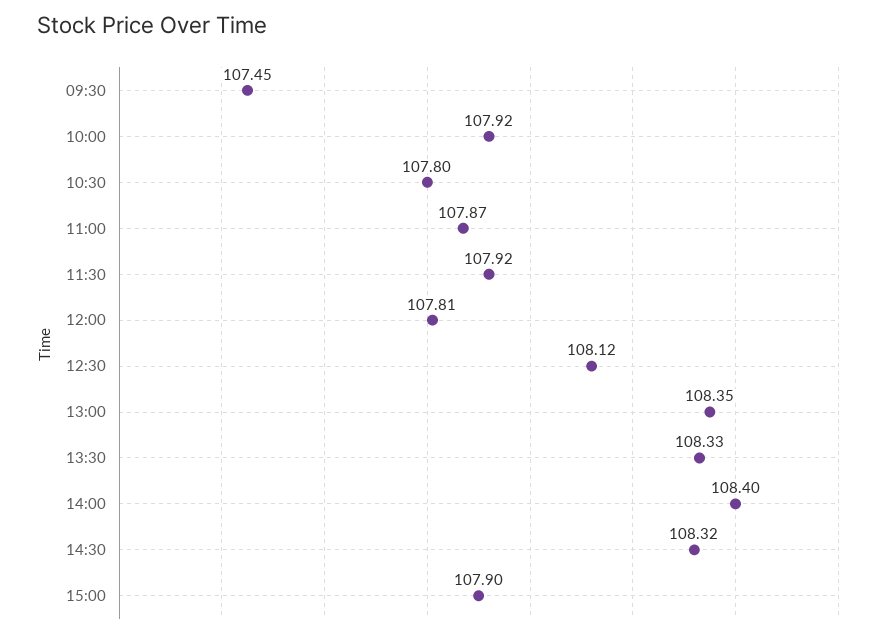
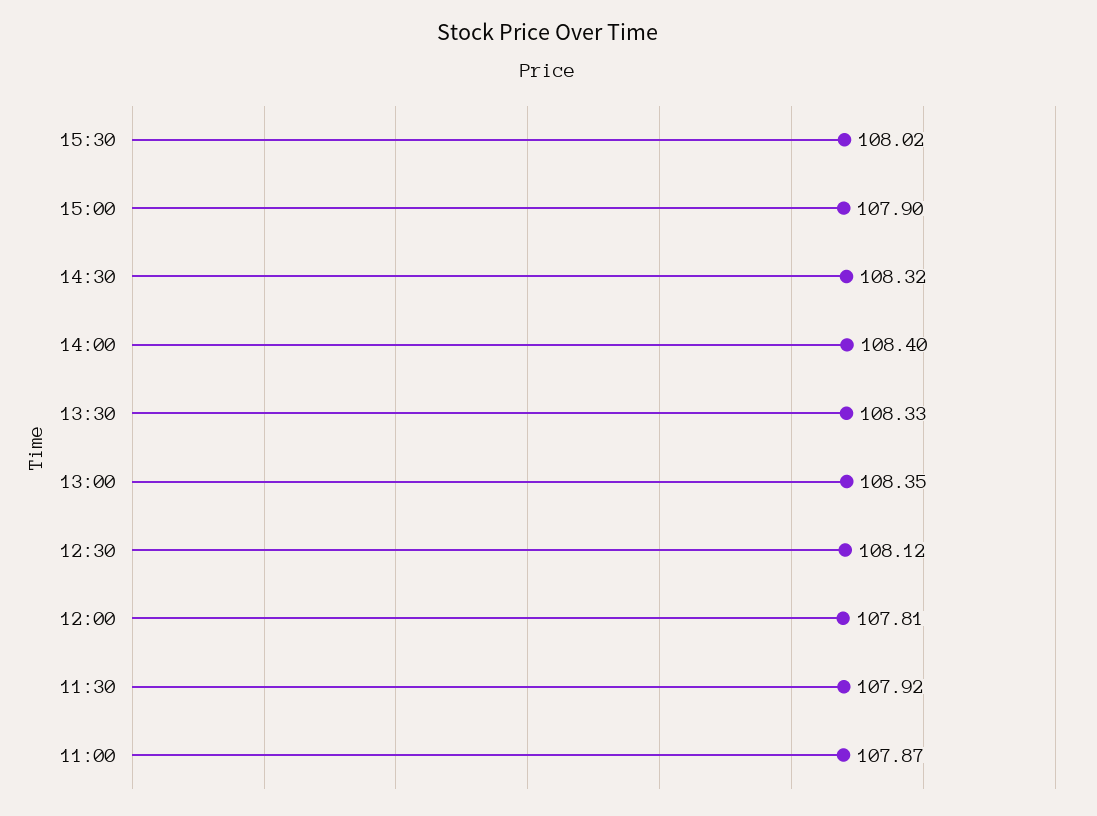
09:30: 107.45 -> none
10:00: 107.92 -> none
10:30: 107.8 -> none
15:30: none -> 108.02

